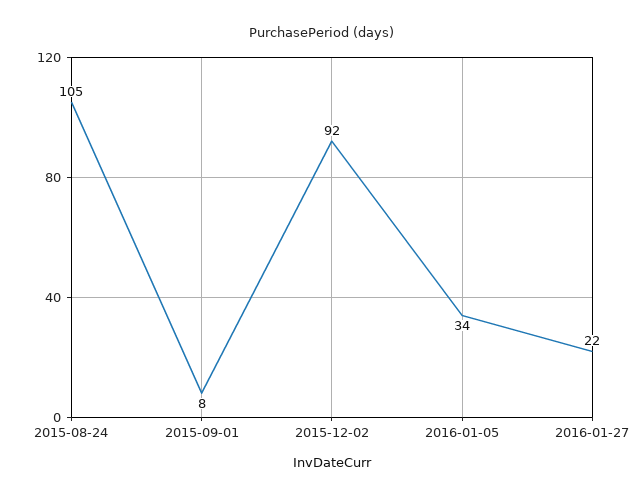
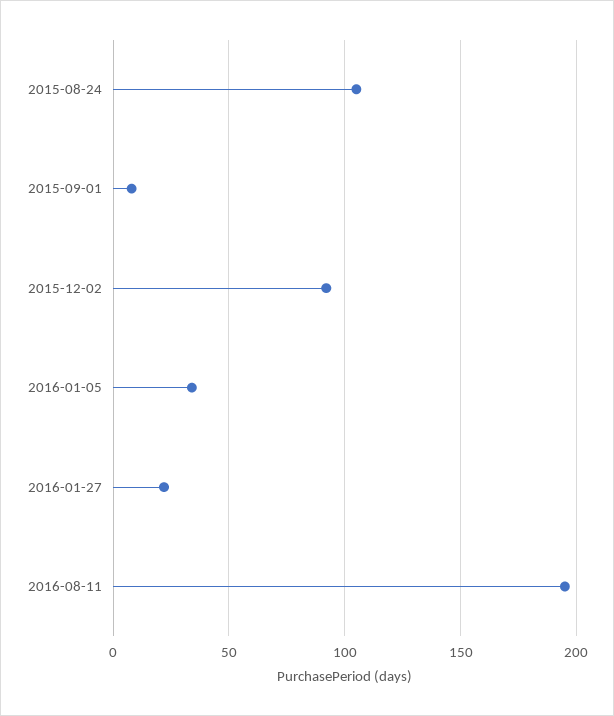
2016-08-11: none -> 195

